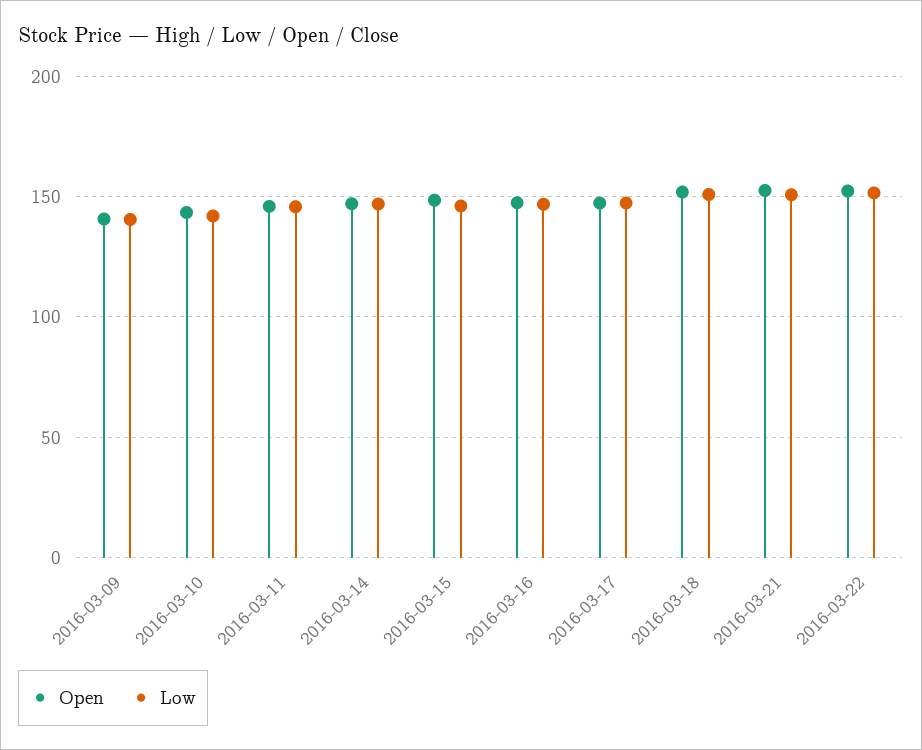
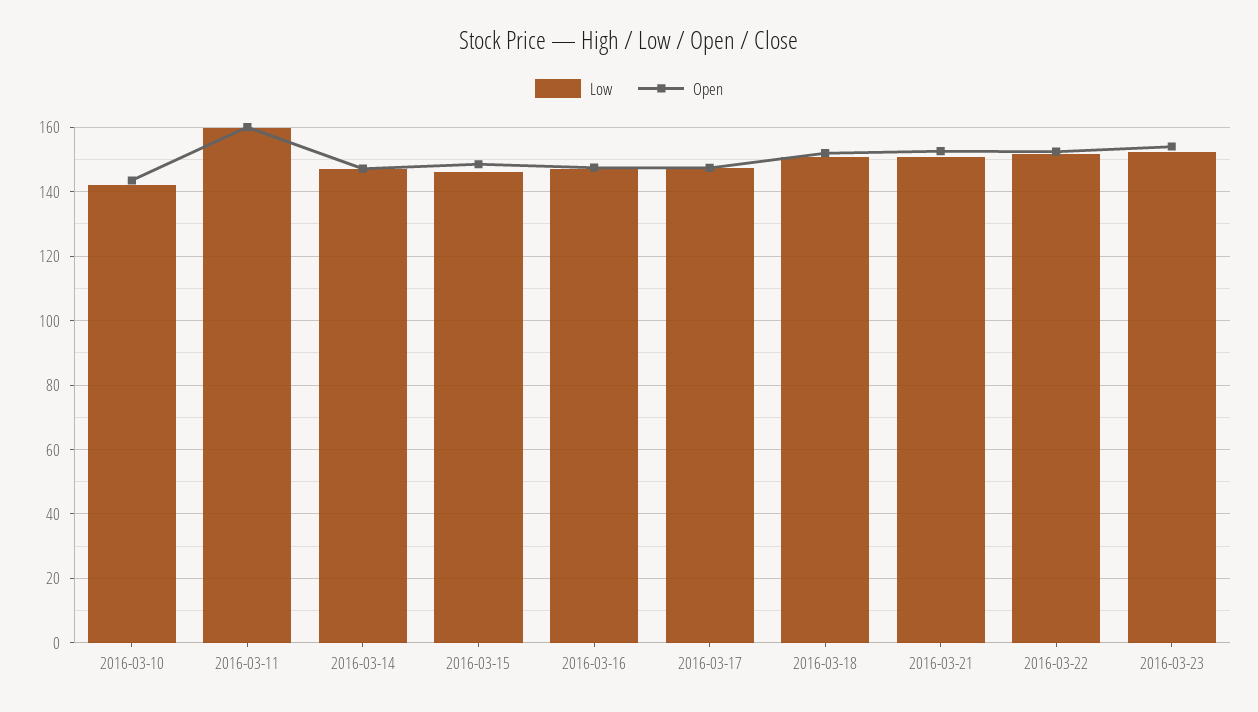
Open, 2016-03-09: 140 -> none
Low, 2016-03-09: 140 -> none
Open, 2016-03-11: 145 -> 160
Low, 2016-03-11: 145 -> 160
Low, 2016-03-23: none -> 152
Open, 2016-03-23: none -> 154

